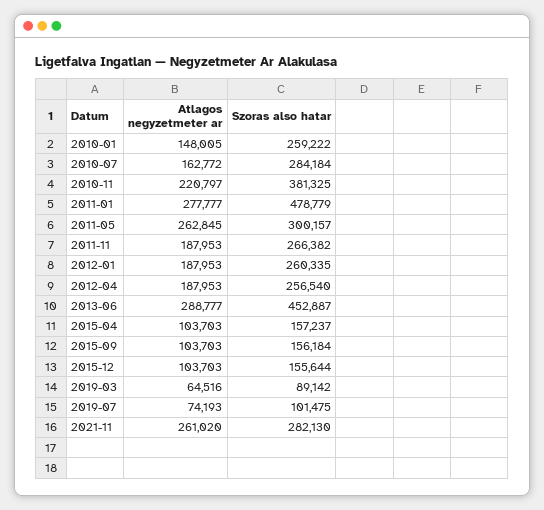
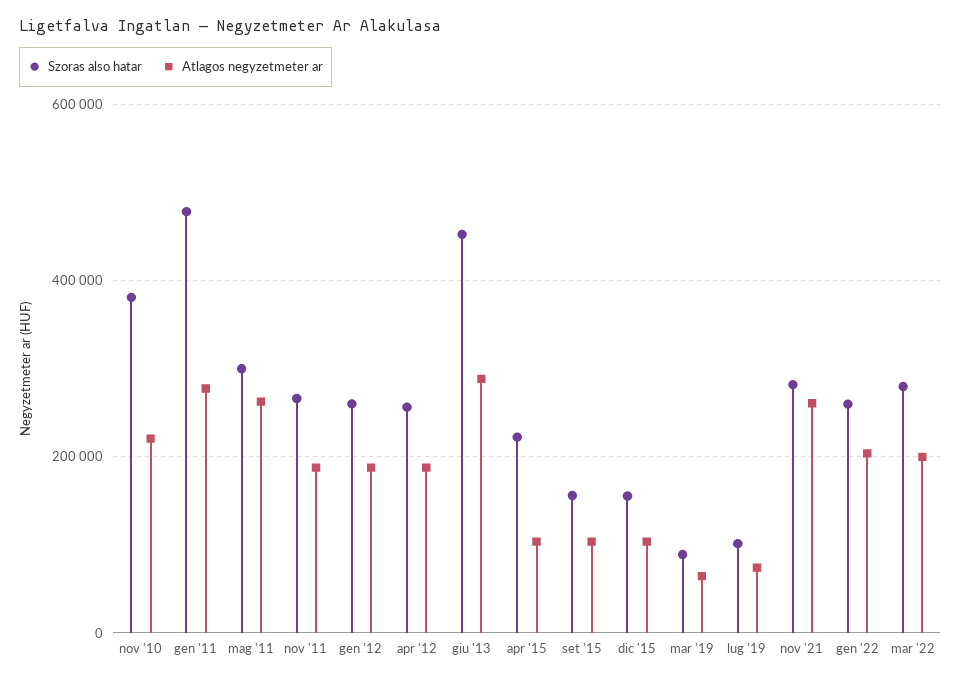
Atlagos negyzetmeter ar, 2010-01: 148005 -> none
Szoras also hatar, 2010-01: 259222 -> none
Atlagos negyzetmeter ar, 2010-07: 162772 -> none
Szoras also hatar, 2010-07: 284184 -> none
Szoras also hatar, 2015-04: 157237 -> 220000
Szoras also hatar, gen '22: none -> 260000
Atlagos negyzetmeter ar, gen '22: none -> 200000
Szoras also hatar, mar '22: none -> 280000
Atlagos negyzetmeter ar, mar '22: none -> 200000

